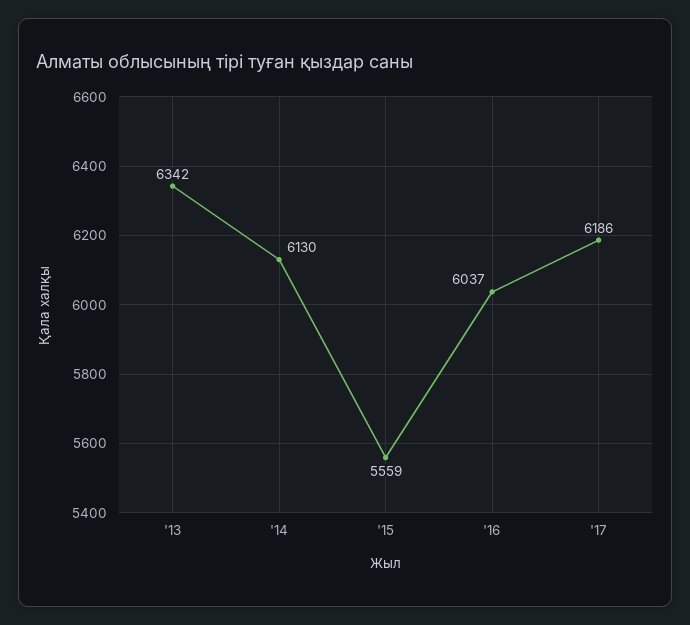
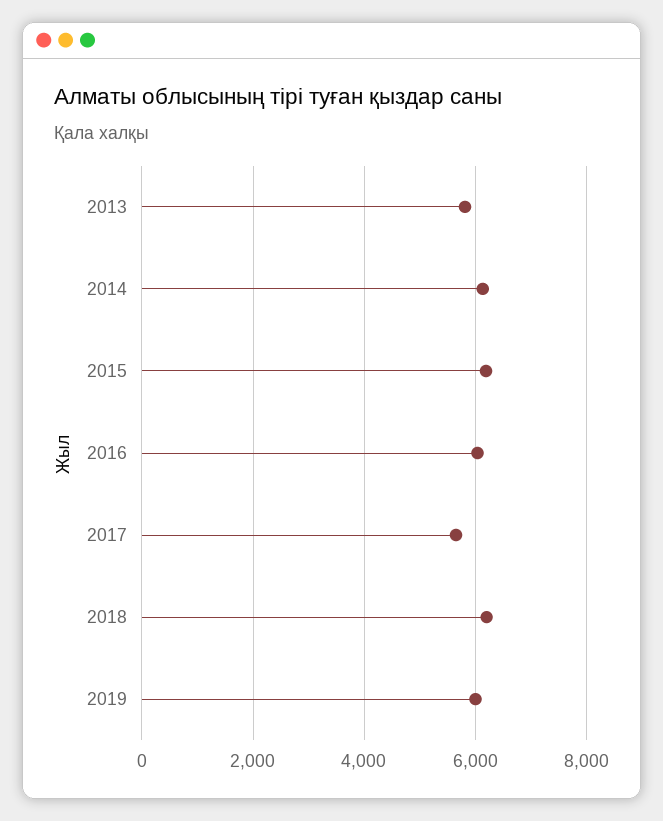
'13: 6342 -> 5800
'15: 5559 -> 6200
'17: 6186 -> 5600
2018: none -> 6200
2019: none -> 6000

